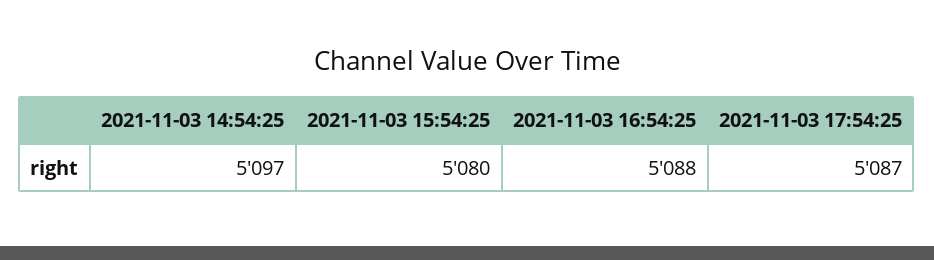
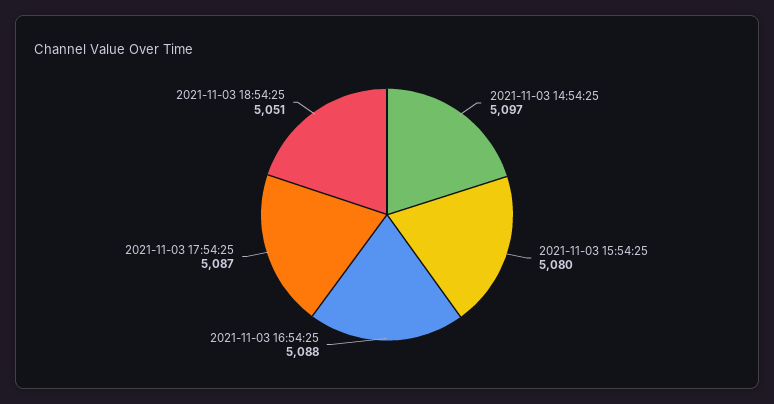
2021-11-03 18:54:25: none -> 5051

